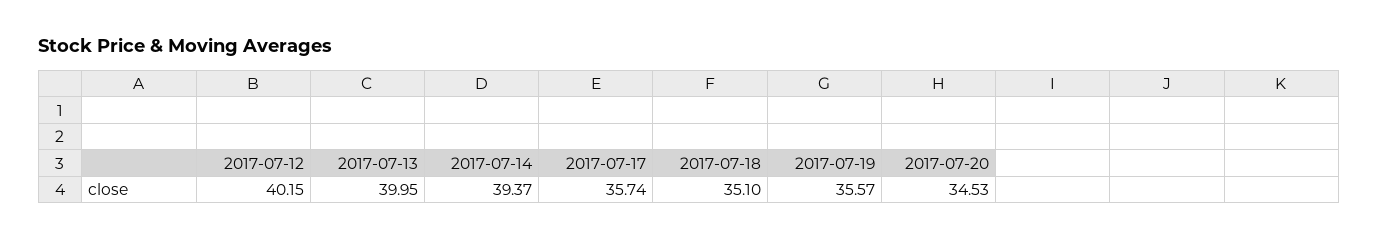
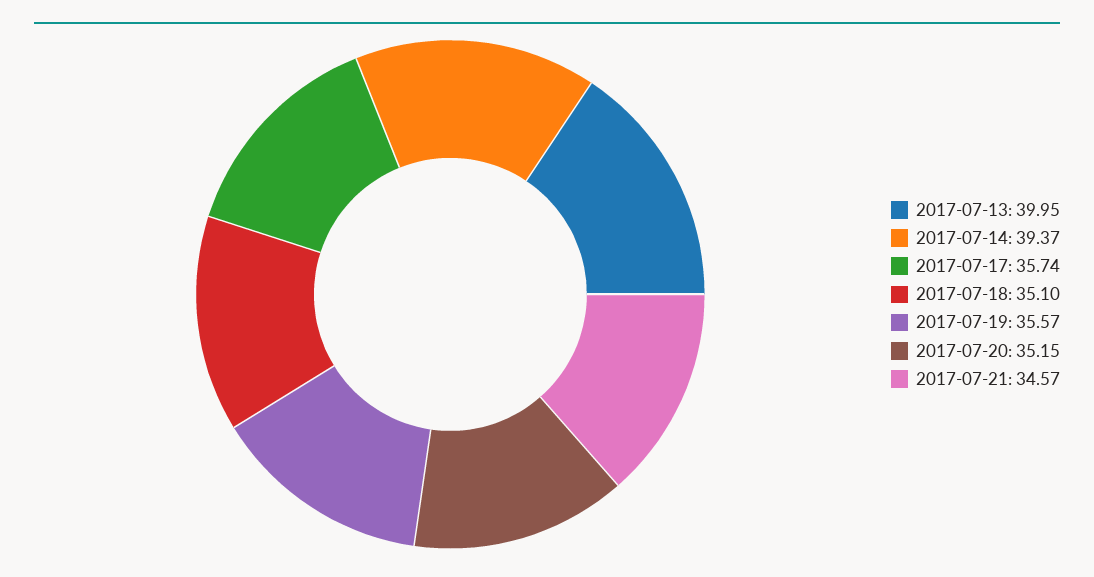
2017-07-12: 40.15 -> none
2017-07-20: 34.53 -> 35.15
2017-07-21: none -> 34.57

